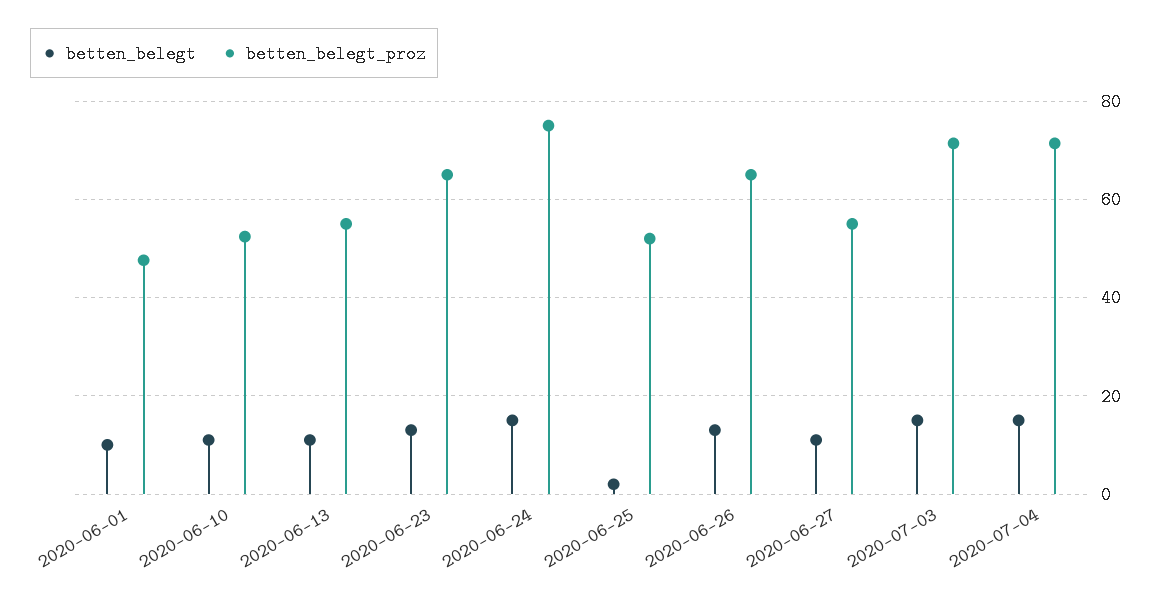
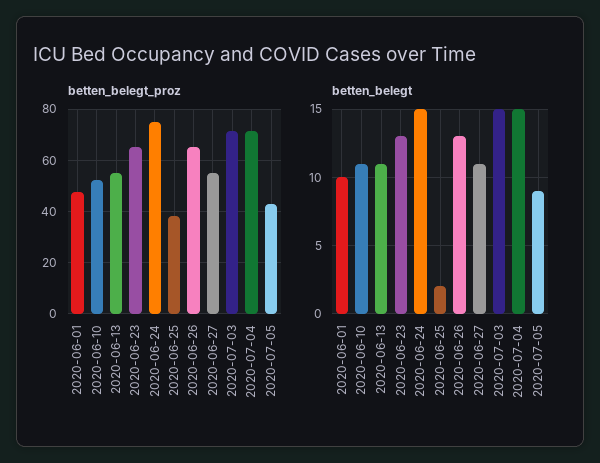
betten_belegt_proz, 2020-06-25: 52 -> 37.5
betten_belegt_proz, 2020-07-05: none -> 42.5
betten_belegt, 2020-07-05: none -> 9

